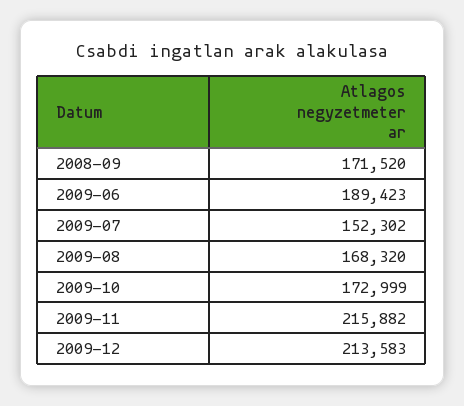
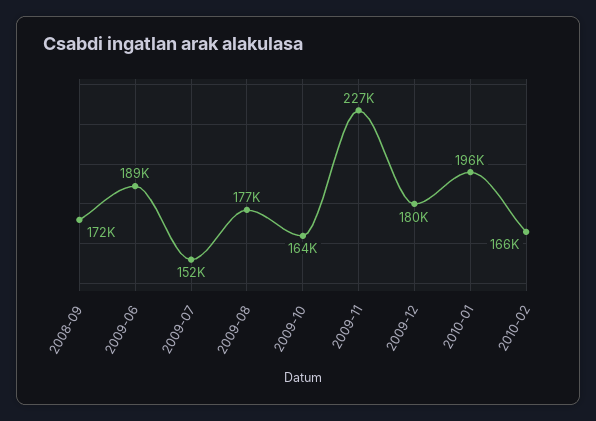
2009-08: 168320 -> 177000
2009-10: 172999 -> 164000
2009-11: 215882 -> 227000
2009-12: 213583 -> 180000
2010-01: none -> 196000
2010-02: none -> 166000

